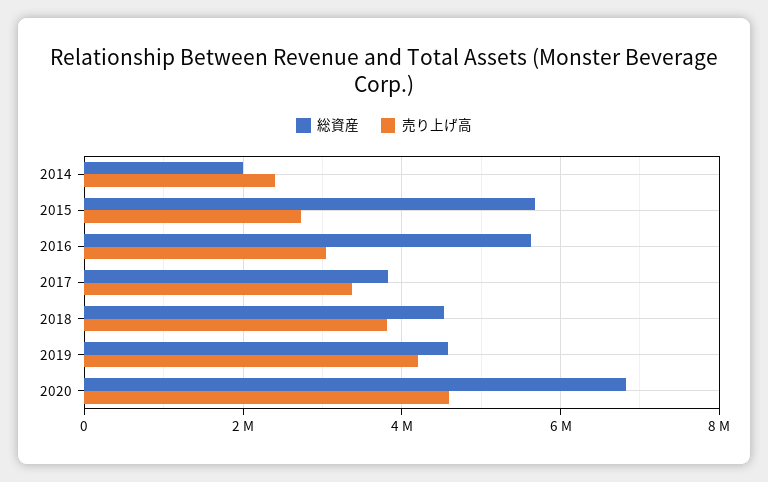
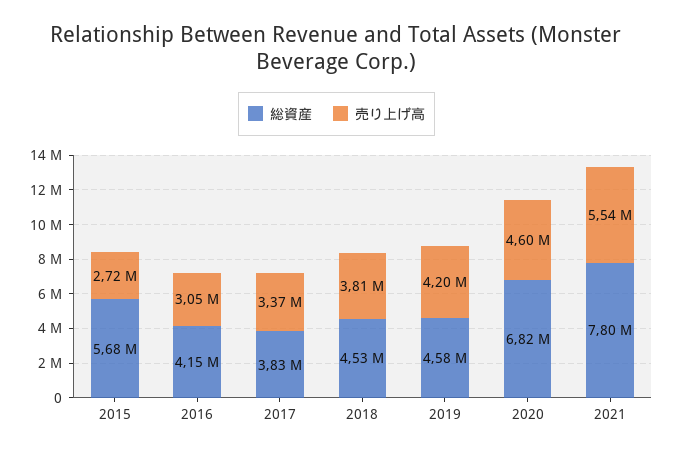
総資産, 2014: 2000000 -> none
売り上げ高, 2014: 2400000 -> none
総資産, 2016: 5600000 -> 4150000
総資産, 2021: none -> 7800000
売り上げ高, 2021: none -> 5540000

